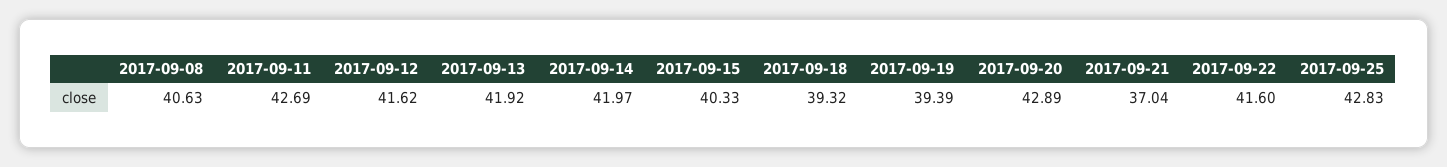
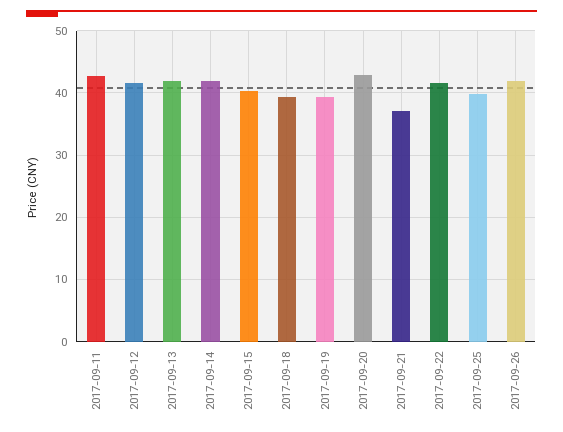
2017-09-08: 40.63 -> none
2017-09-25: 42.83 -> 40
2017-09-26: none -> 42

